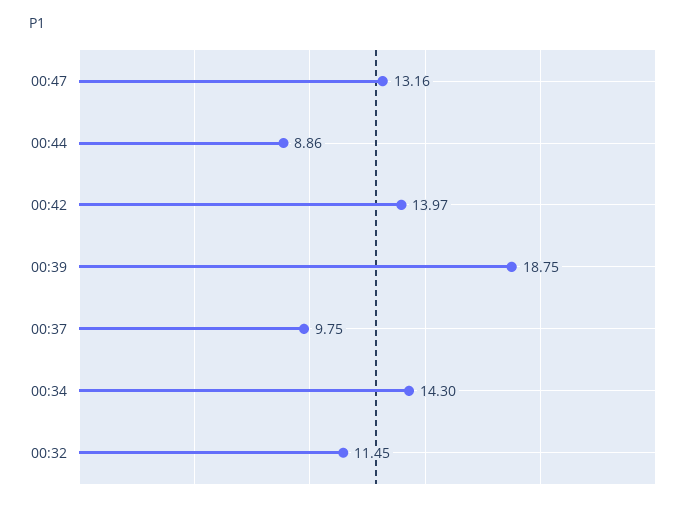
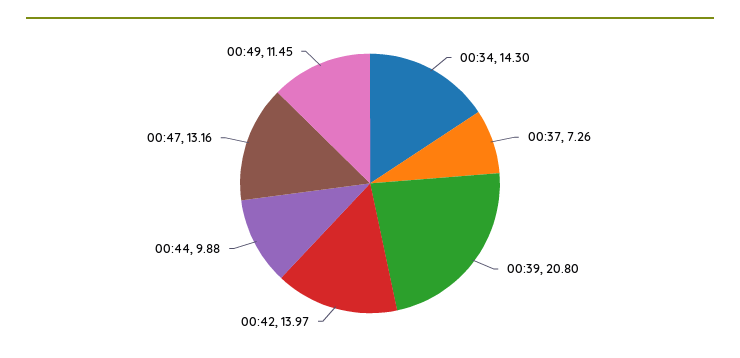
00:44: 8.86 -> 9.88
00:39: 18.75 -> 20.8
00:37: 9.75 -> 7.26
00:32: 11.45 -> none
00:49: none -> 11.45

